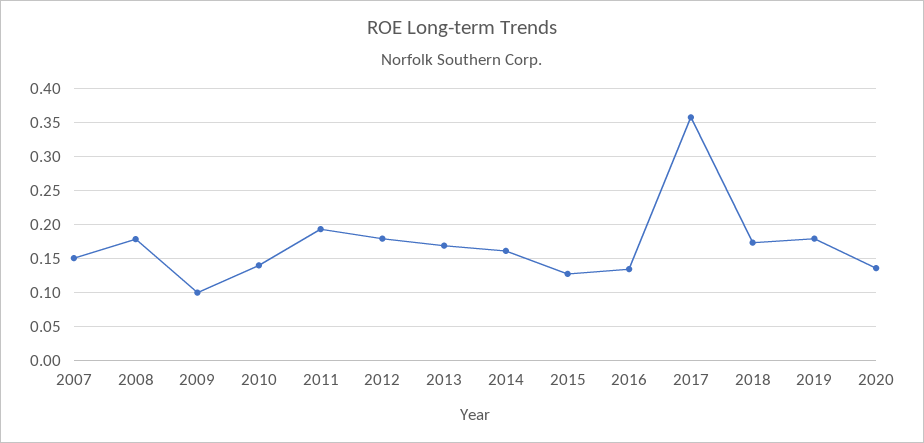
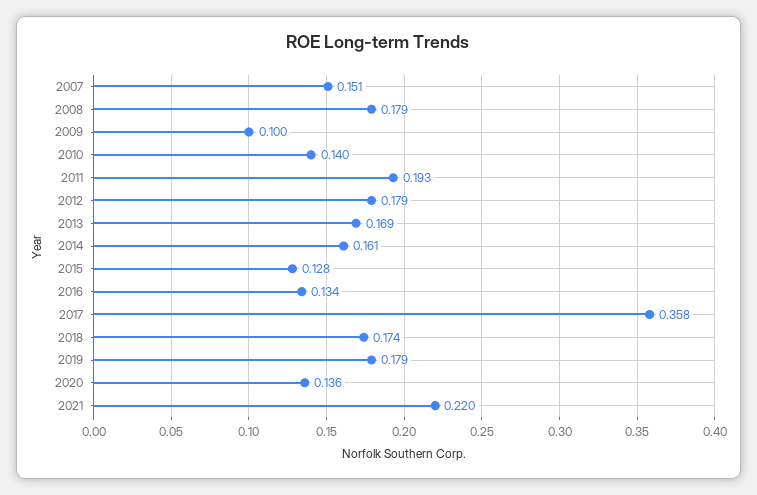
2021: none -> 0.22

